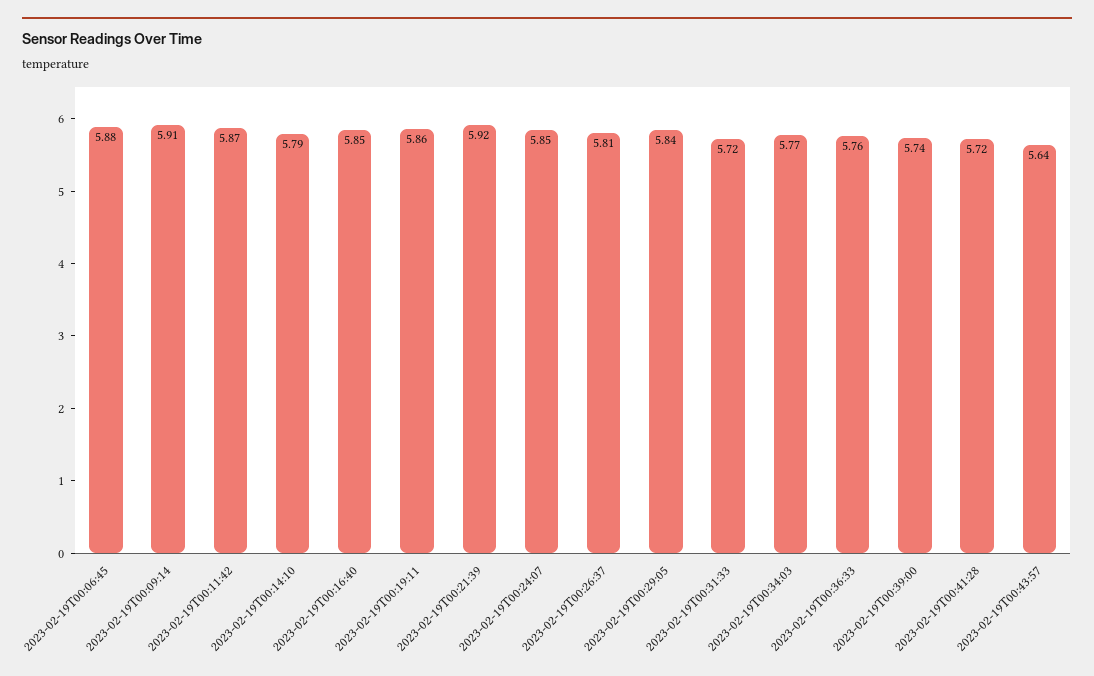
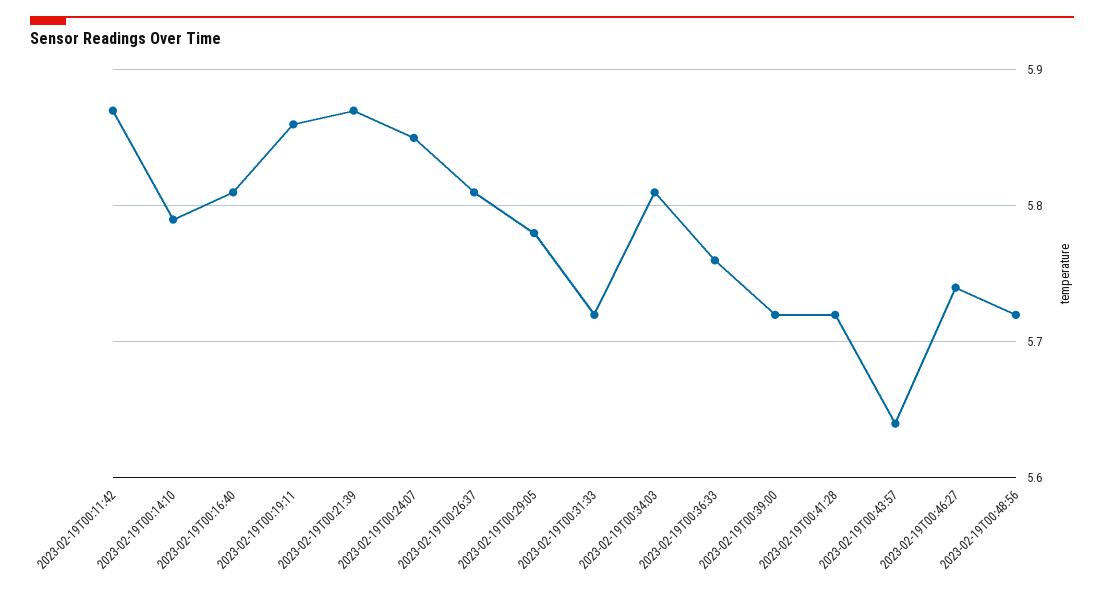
2023-02-19T00:06:45: 5.88 -> none
2023-02-19T00:09:14: 5.91 -> none
2023-02-19T00:16:40: 5.85 -> 5.81
2023-02-19T00:21:39: 5.92 -> 5.87
2023-02-19T00:29:05: 5.84 -> 5.78
2023-02-19T00:34:03: 5.77 -> 5.81
2023-02-19T00:39:00: 5.74 -> 5.72
2023-02-19T00:46:27: none -> 5.74
2023-02-19T00:48:56: none -> 5.72

